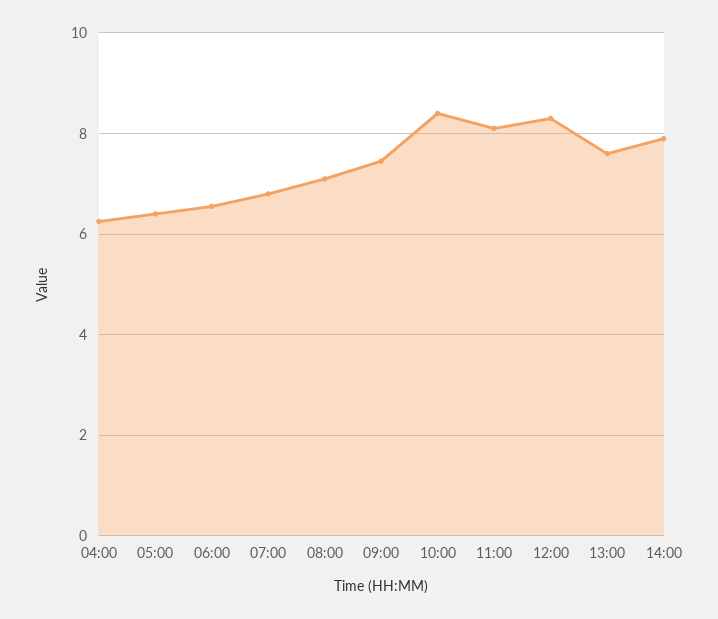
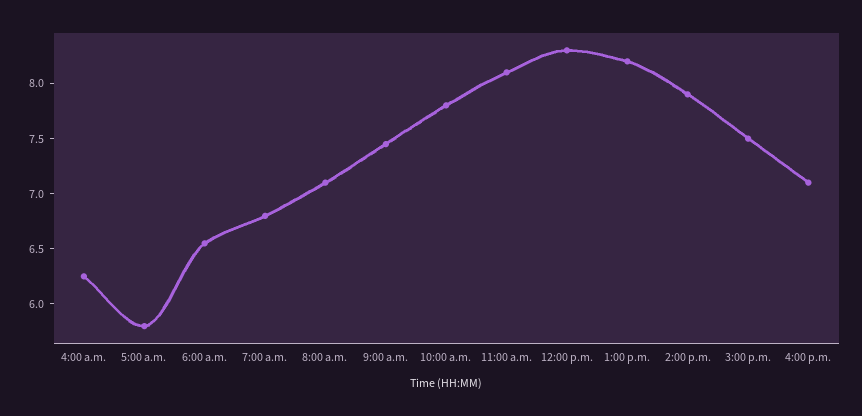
05:00: 6.4 -> 5.8
10:00: 8.4 -> 7.8
13:00: 7.6 -> 8.2
3:00 p.m.: none -> 7.5
4:00 p.m.: none -> 7.1

